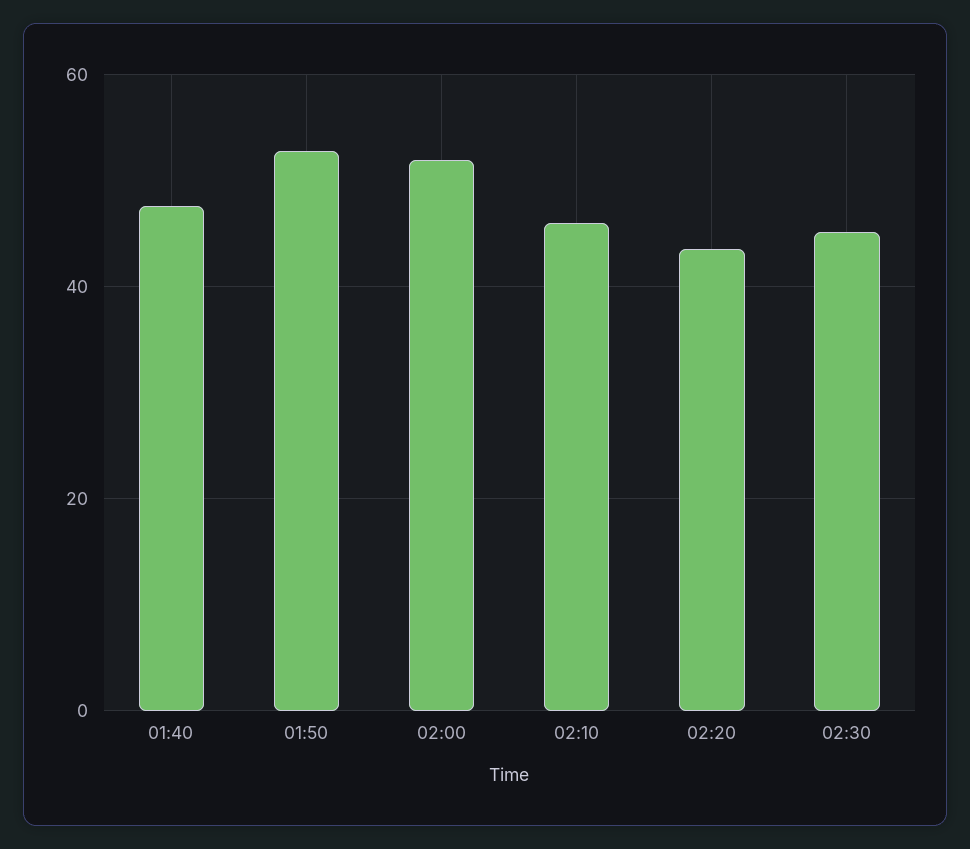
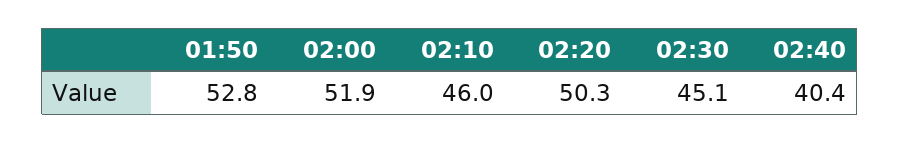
01:40: 48 -> none
02:20: 44 -> 50.3
02:40: none -> 40.4

